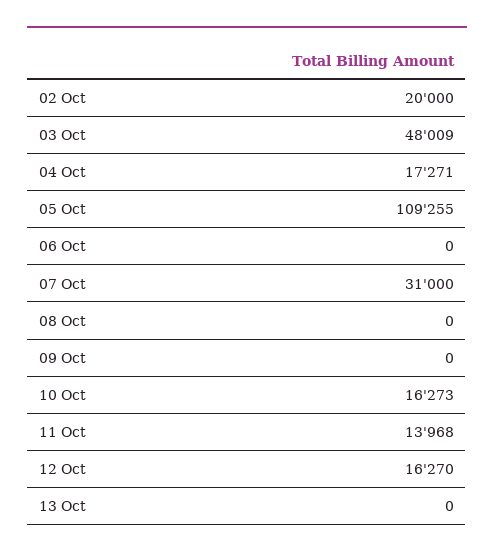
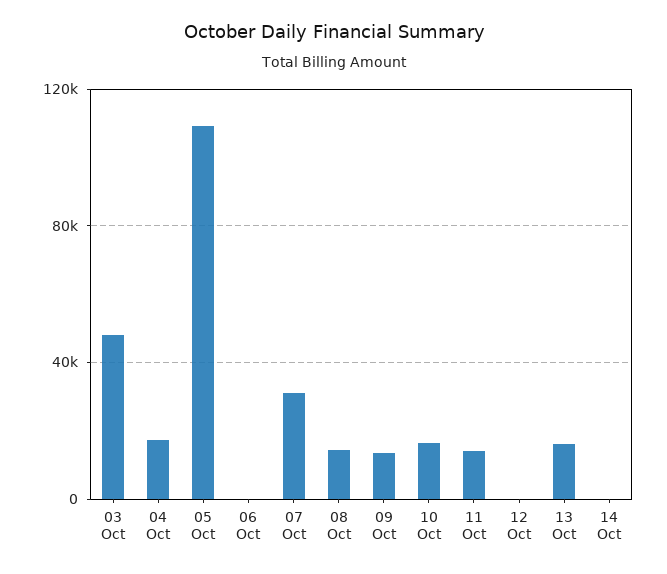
02 Oct: 20000 -> none
08 Oct: 0 -> 15000
09 Oct: 0 -> 15000
12 Oct: 16270 -> 0
13 Oct: 0 -> 15000
14 Oct: none -> 0

